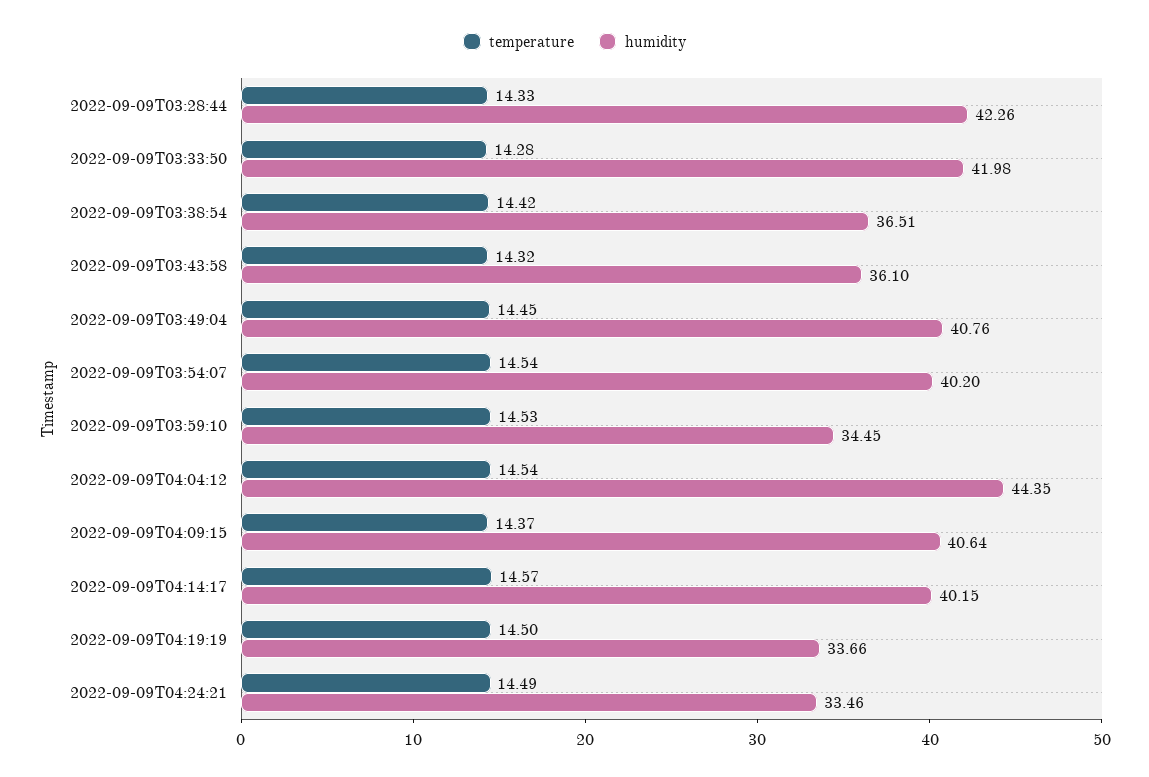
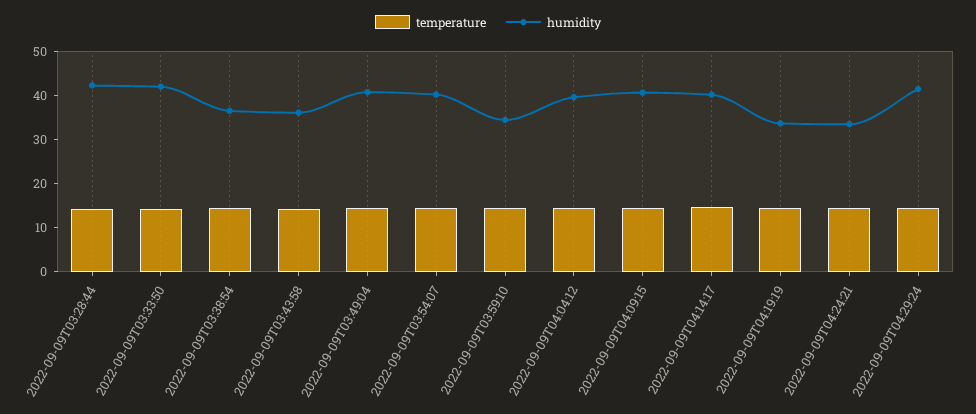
humidity, 2022-09-09T04:04:12: 44.35 -> 40
temperature, 2022-09-09T04:29:24: none -> 14
humidity, 2022-09-09T04:29:24: none -> 42

